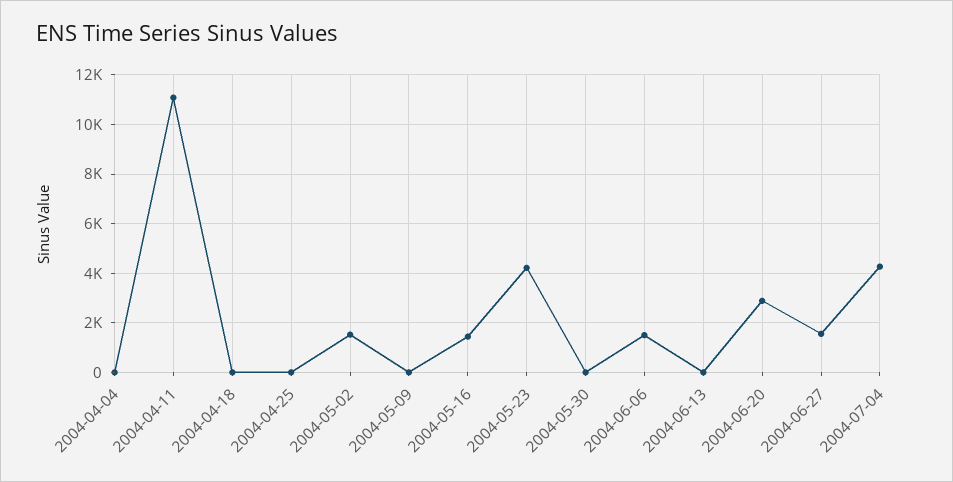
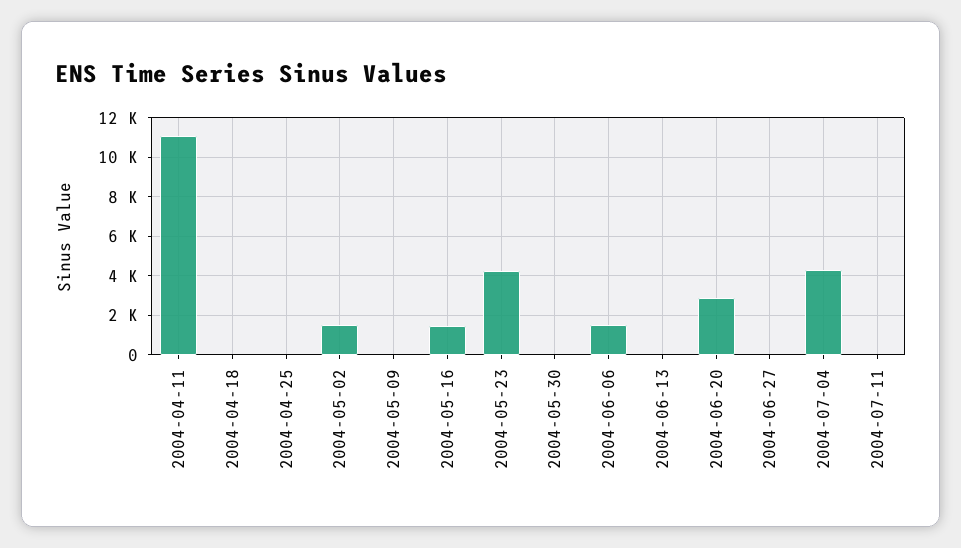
2004-04-04: 0 -> none
2004-06-27: 1500 -> 0
2004-07-11: none -> 0

